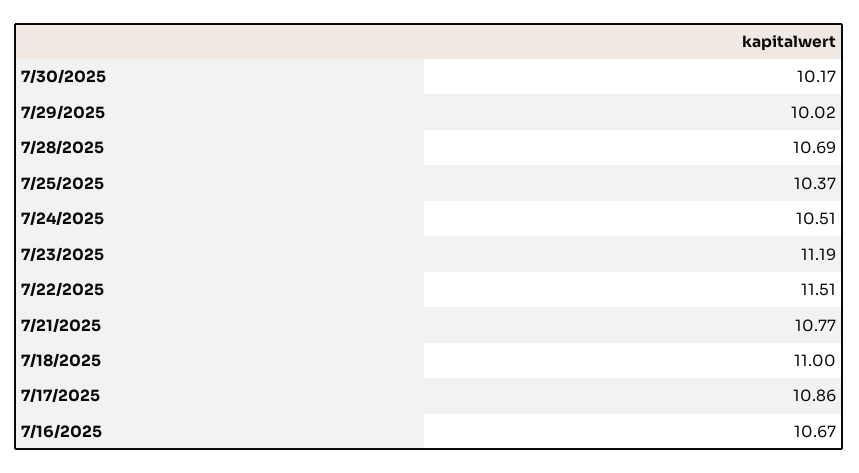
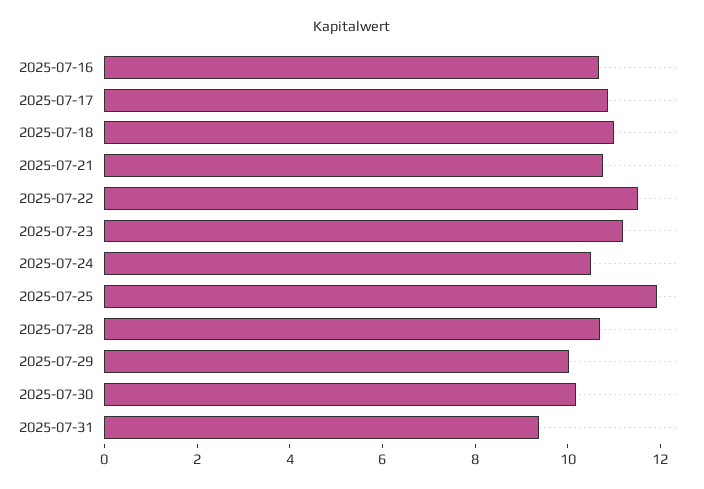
7/25/2025: 10.37 -> 12
2025-07-31: none -> 9.5

